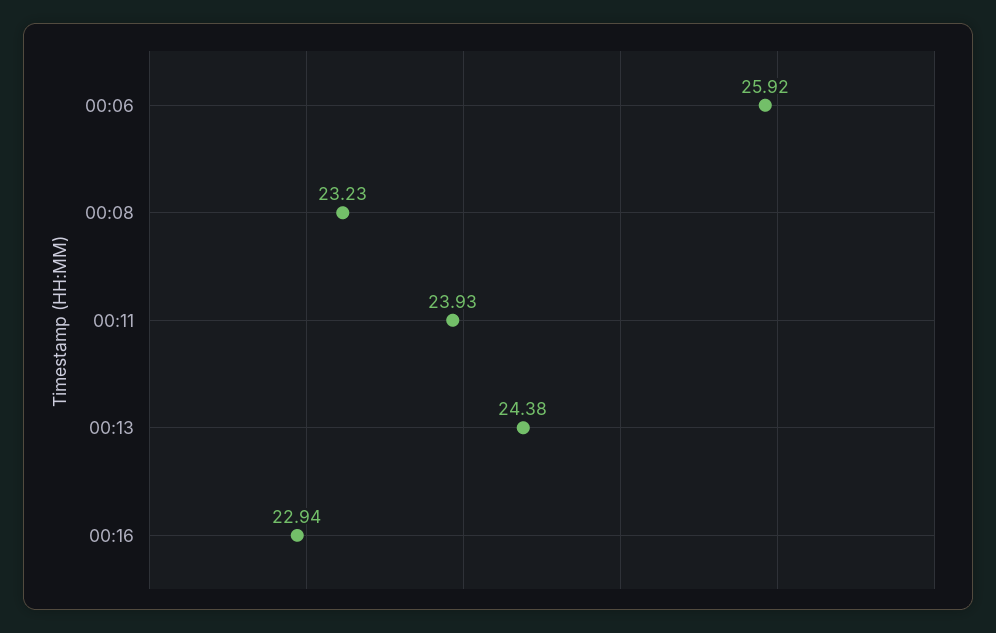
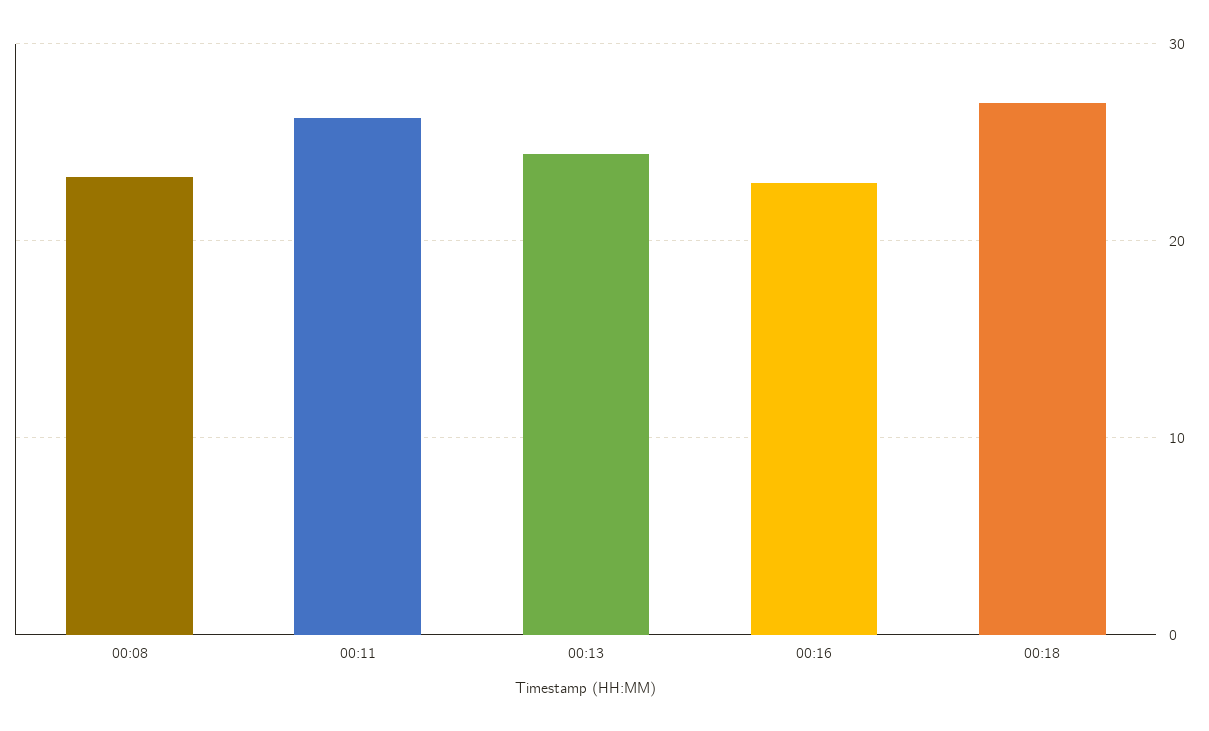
00:06: 25.92 -> none
00:11: 23.93 -> 26
00:18: none -> 27

